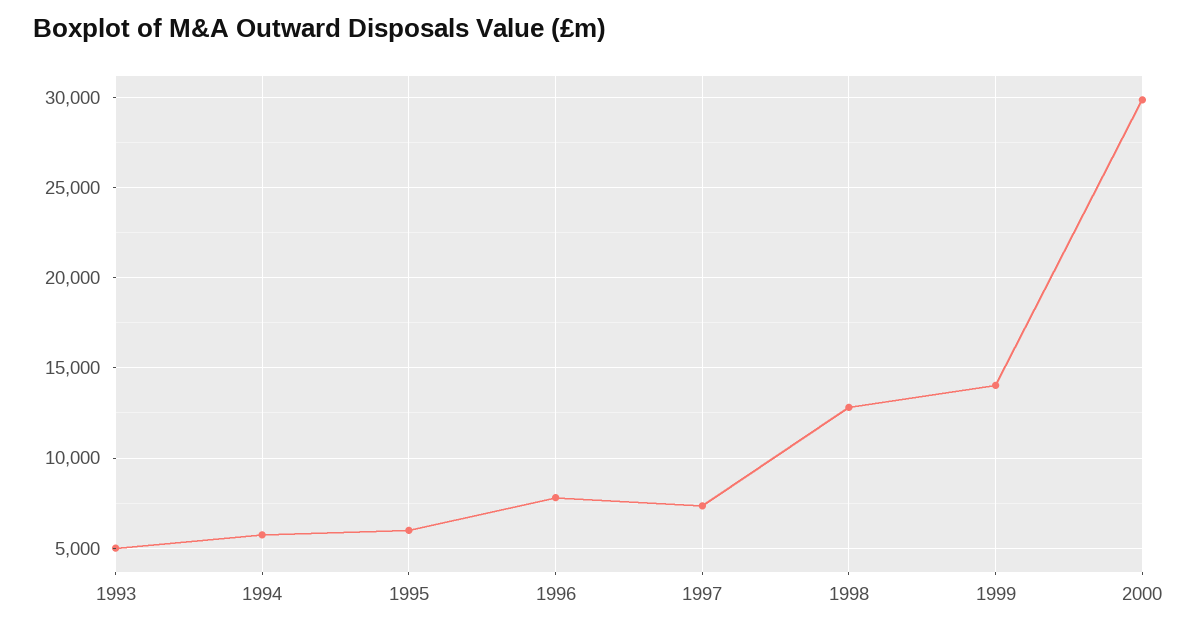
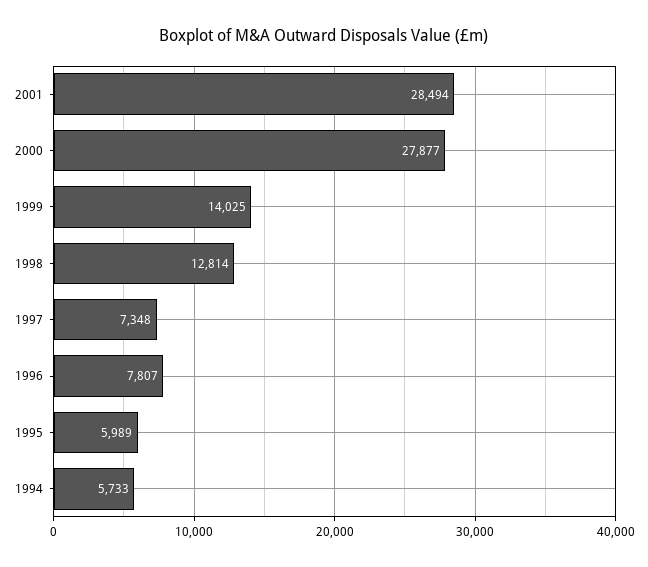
1993: 5000 -> none
2000: 30000 -> 27877
2001: none -> 28494

